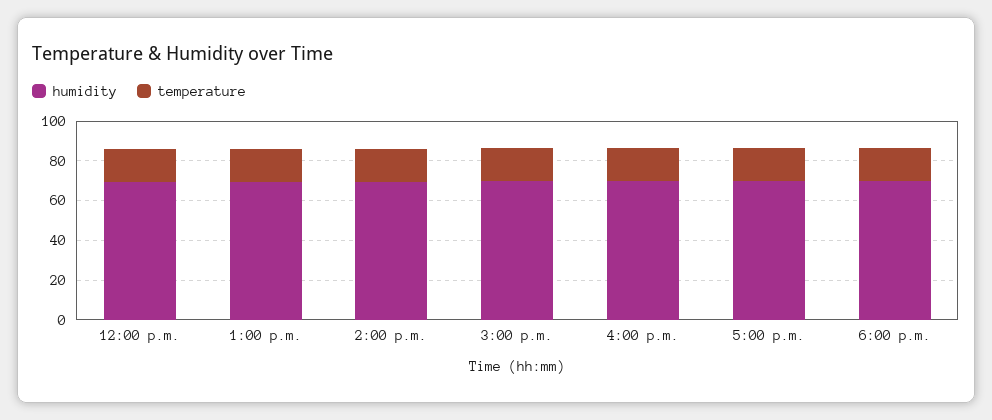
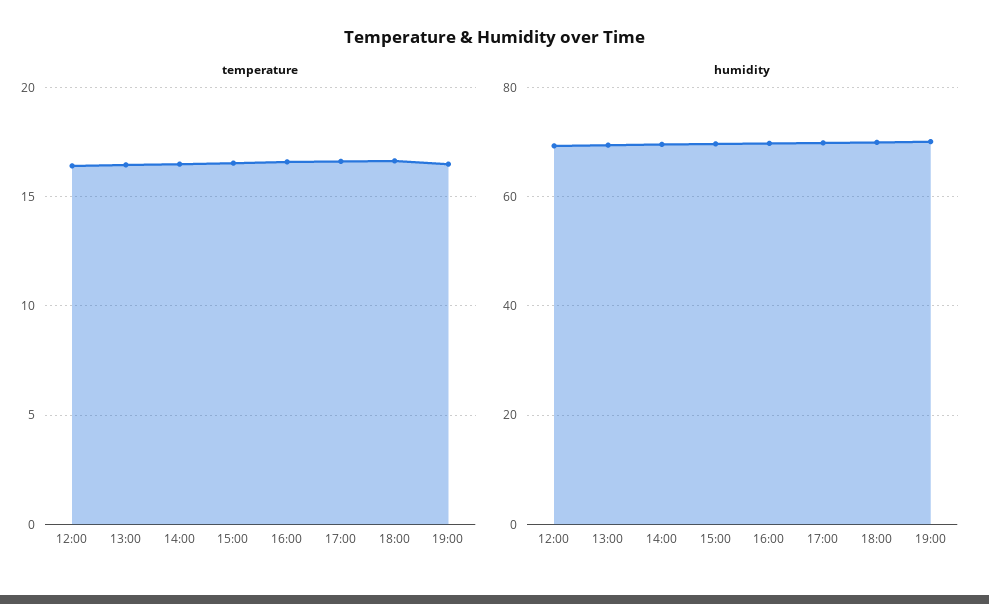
temperature, 19:00: none -> 16.5
humidity, 19:00: none -> 70

